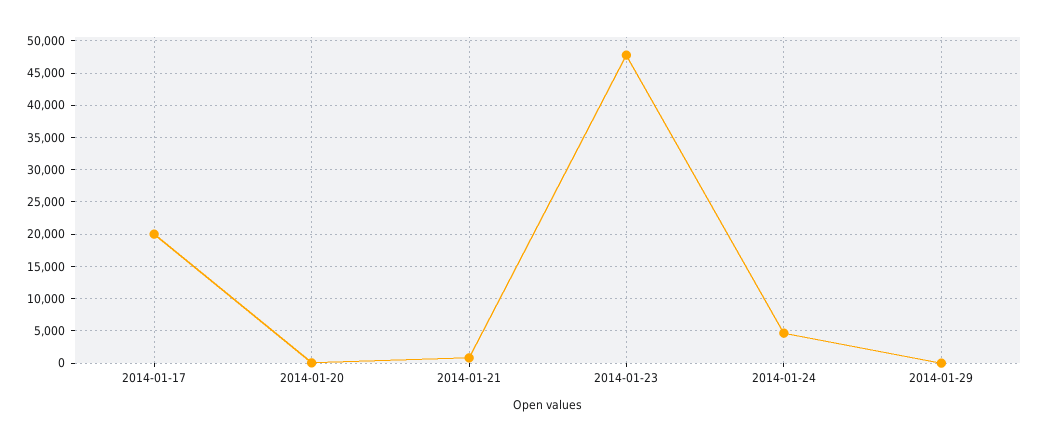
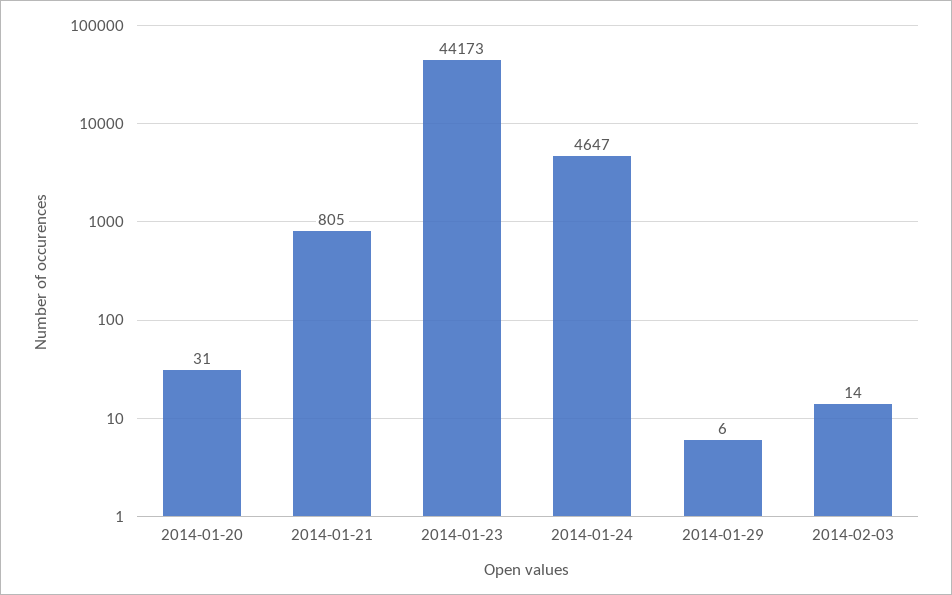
2014-01-17: 20000 -> none
2014-01-23: 48000 -> 44173
2014-02-03: none -> 14

